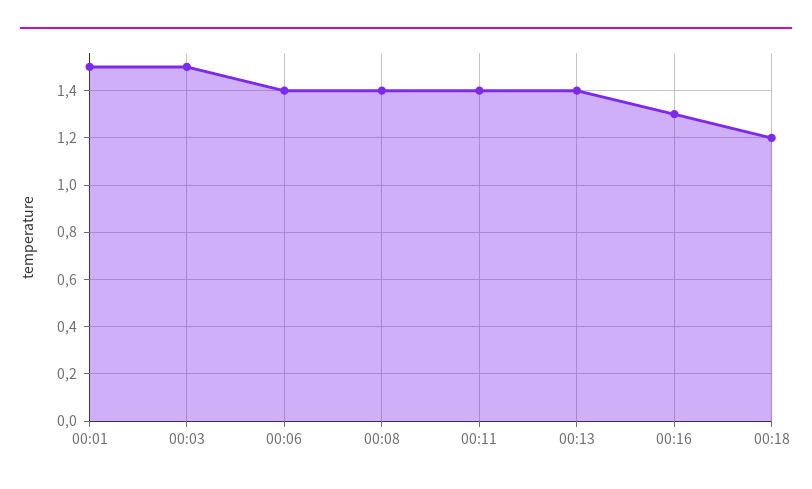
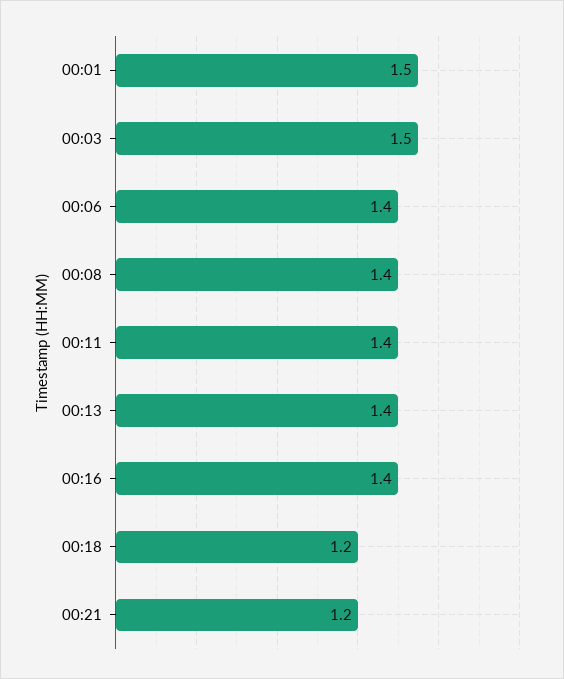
00:16: 1.3 -> 1.4
00:21: none -> 1.2

